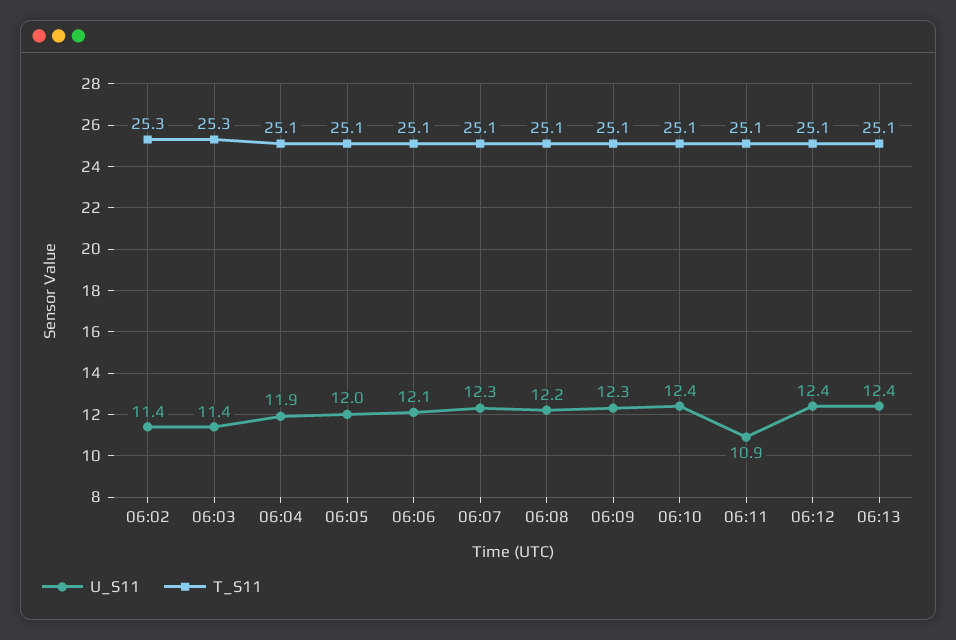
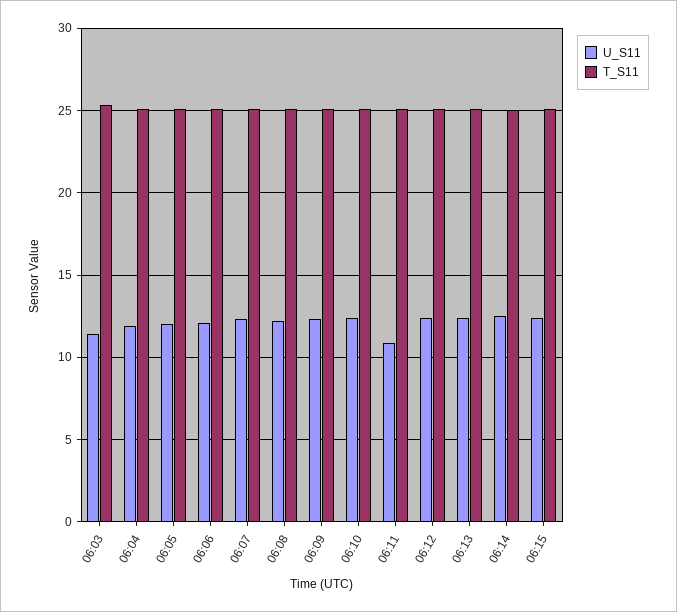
U_S11, 06:02: 11.4 -> none
T_S11, 06:02: 25.3 -> none
U_S11, 06:14: none -> 12.5
T_S11, 06:14: none -> 25
U_S11, 06:15: none -> 12.5
T_S11, 06:15: none -> 25

